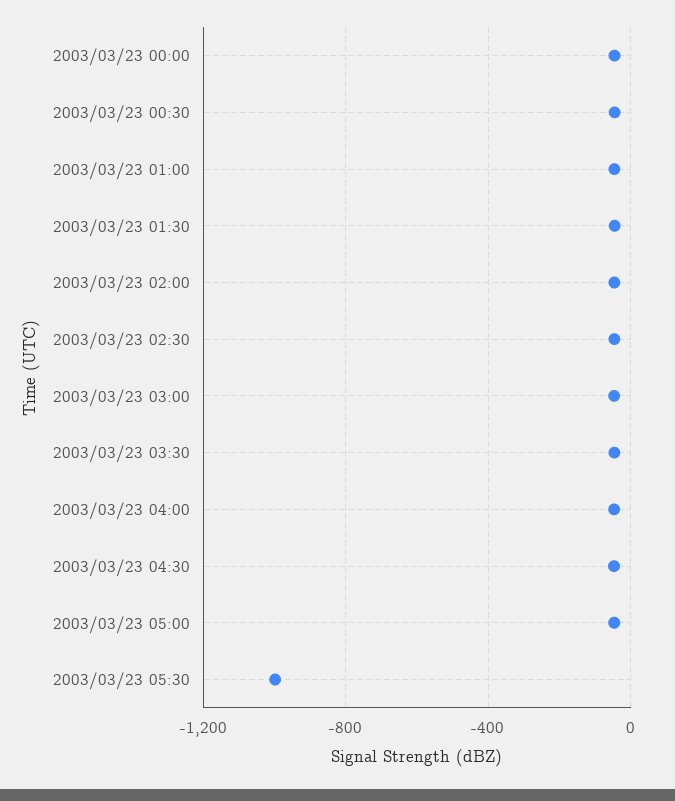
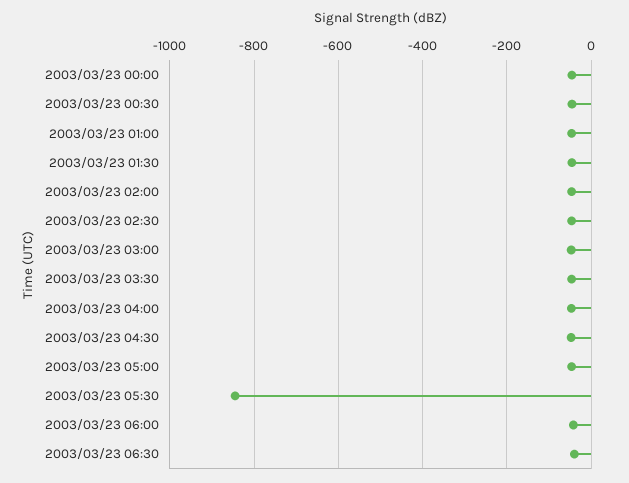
2003/03/23 05:30: -1000 -> -840
2003/03/23 06:00: none -> -40
2003/03/23 06:30: none -> -40

